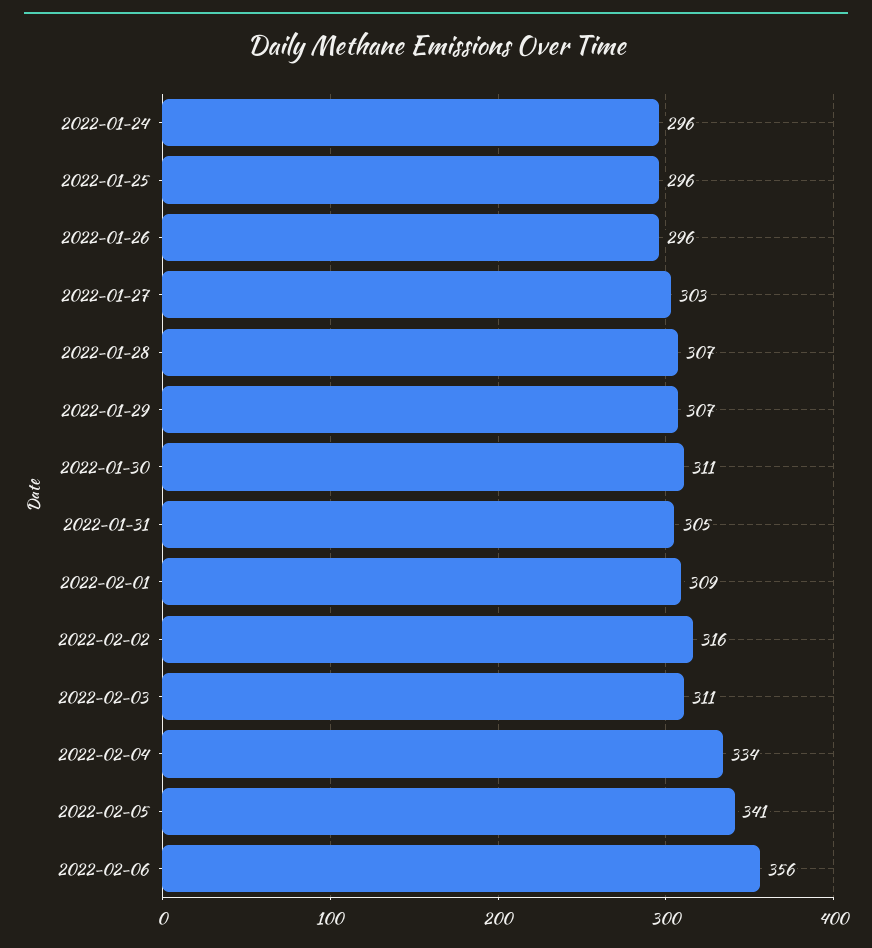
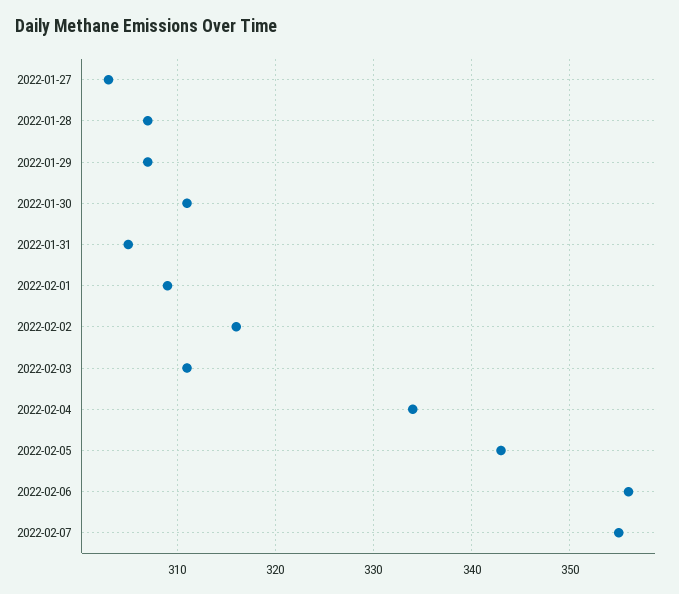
2022-01-24: 296 -> none
2022-01-25: 296 -> none
2022-01-26: 296 -> none
2022-02-05: 341 -> 343
2022-02-07: none -> 355

